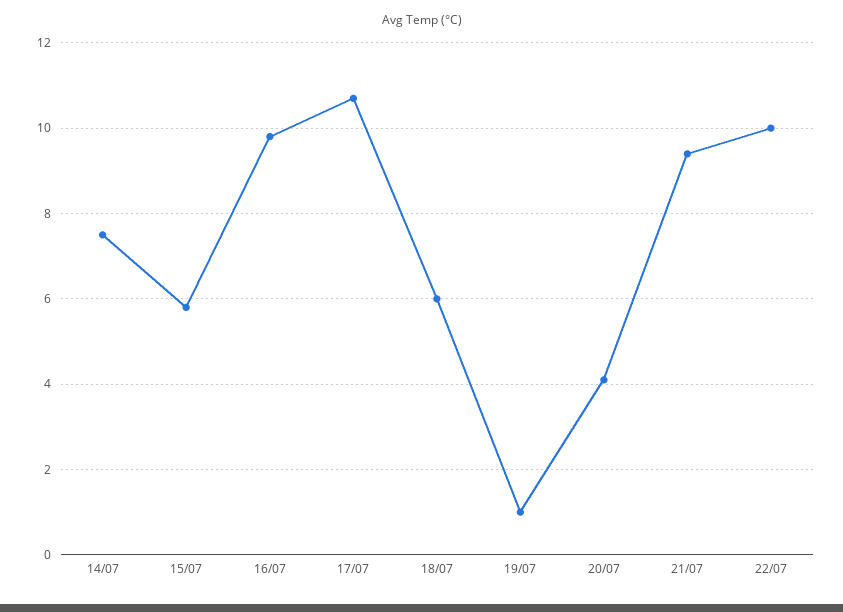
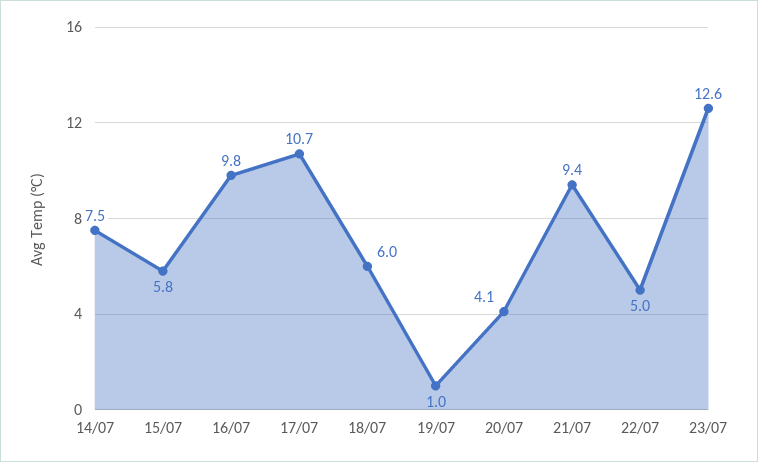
22/07: 10 -> 5
23/07: none -> 12.6

